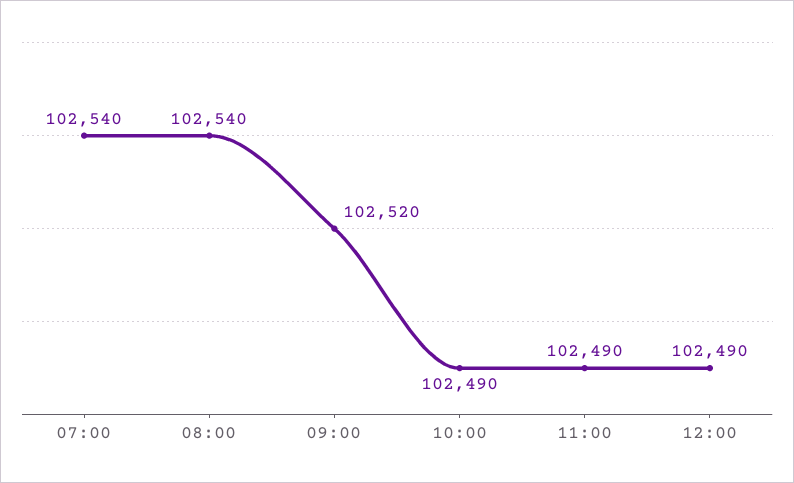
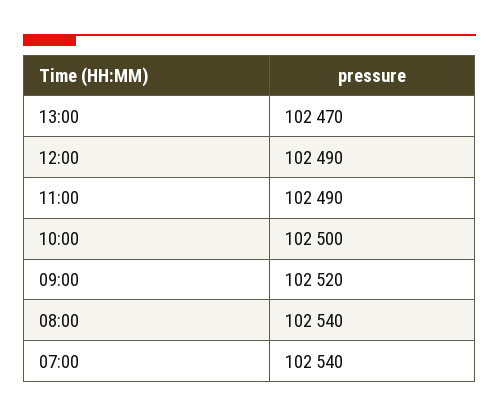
10:00: 102490 -> 102500
13:00: none -> 102470

